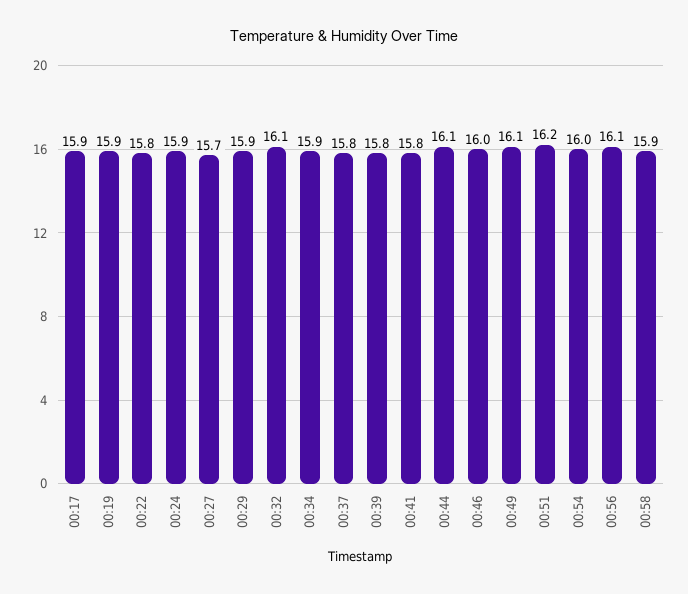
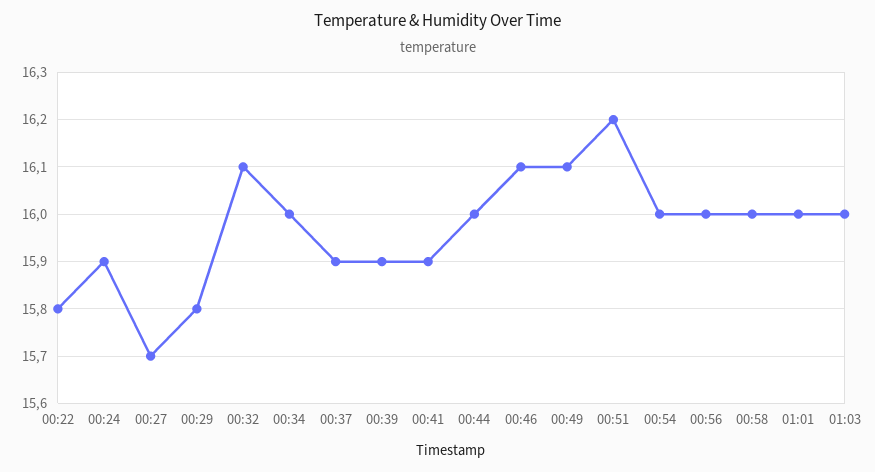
00:17: 15.9 -> none
00:19: 15.9 -> none
00:29: 15.9 -> 15.8
00:34: 15.9 -> 16
00:37: 15.8 -> 15.9
00:39: 15.8 -> 15.9
00:41: 15.8 -> 15.9
00:44: 16.1 -> 16
00:46: 16 -> 16.1
00:56: 16.1 -> 16
00:58: 15.9 -> 16
01:01: none -> 16
01:03: none -> 16

